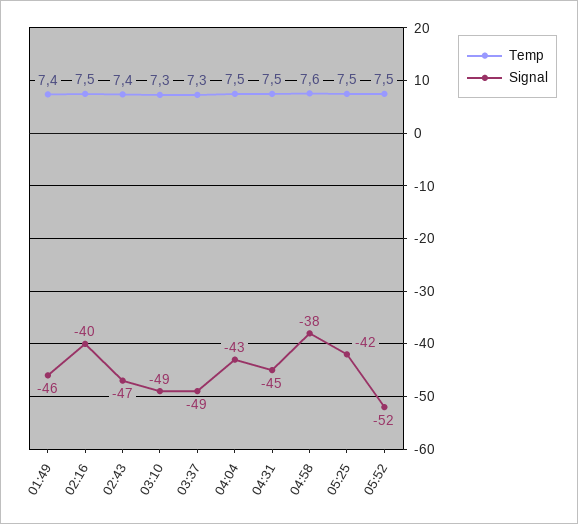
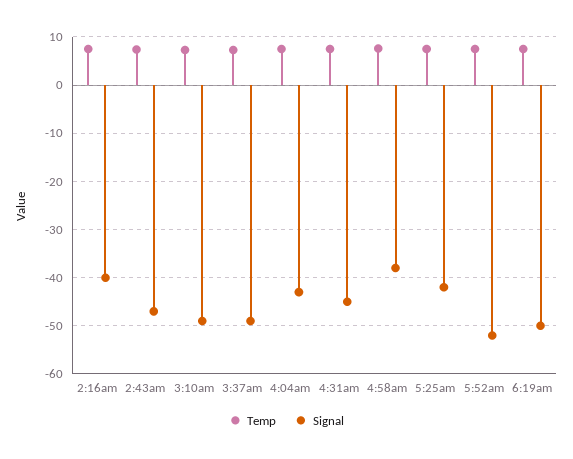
Temp, 01:49: 7.4 -> none
Signal, 01:49: -46 -> none
Temp, 6:19am: none -> 8
Signal, 6:19am: none -> -50

